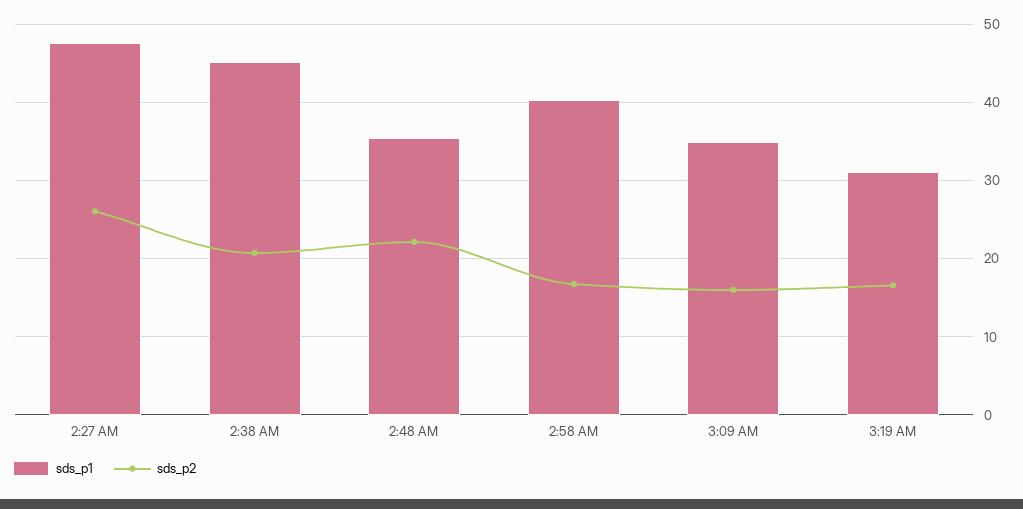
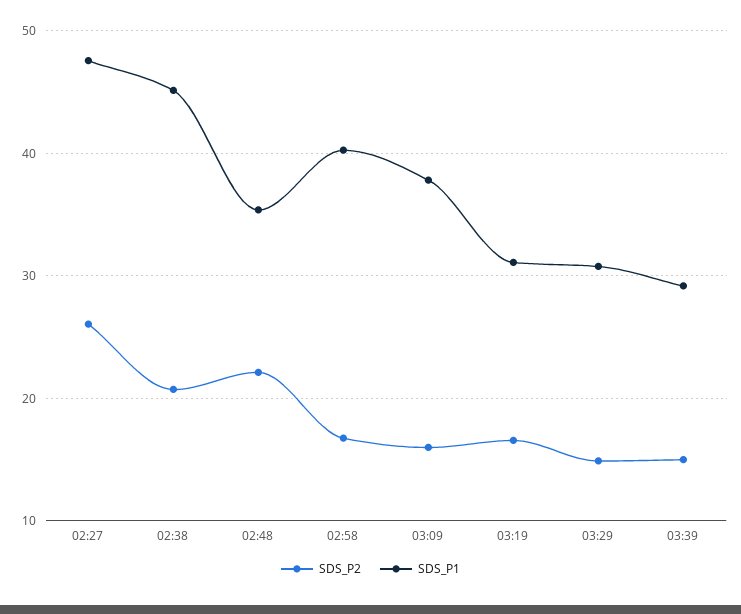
sds_p1, 3:09 AM: 35 -> 38
sds_p2, 03:29: none -> 15
sds_p1, 03:29: none -> 31
sds_p2, 03:39: none -> 15
sds_p1, 03:39: none -> 29

